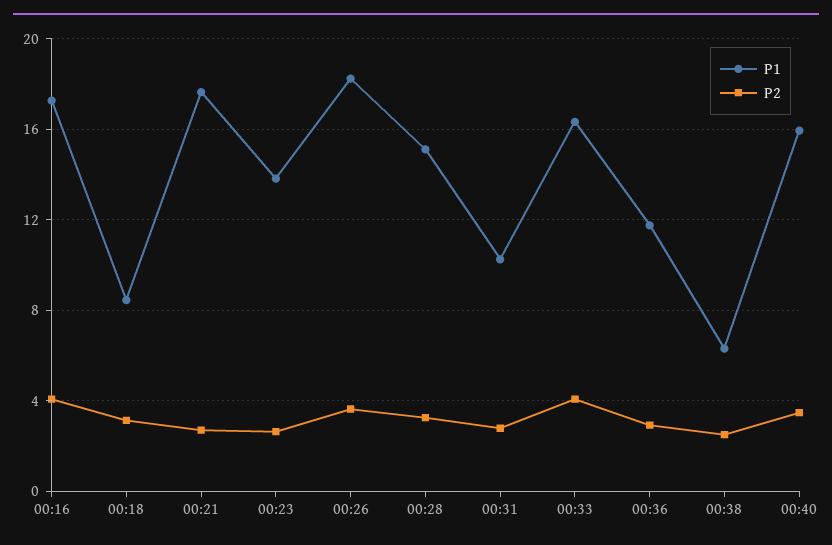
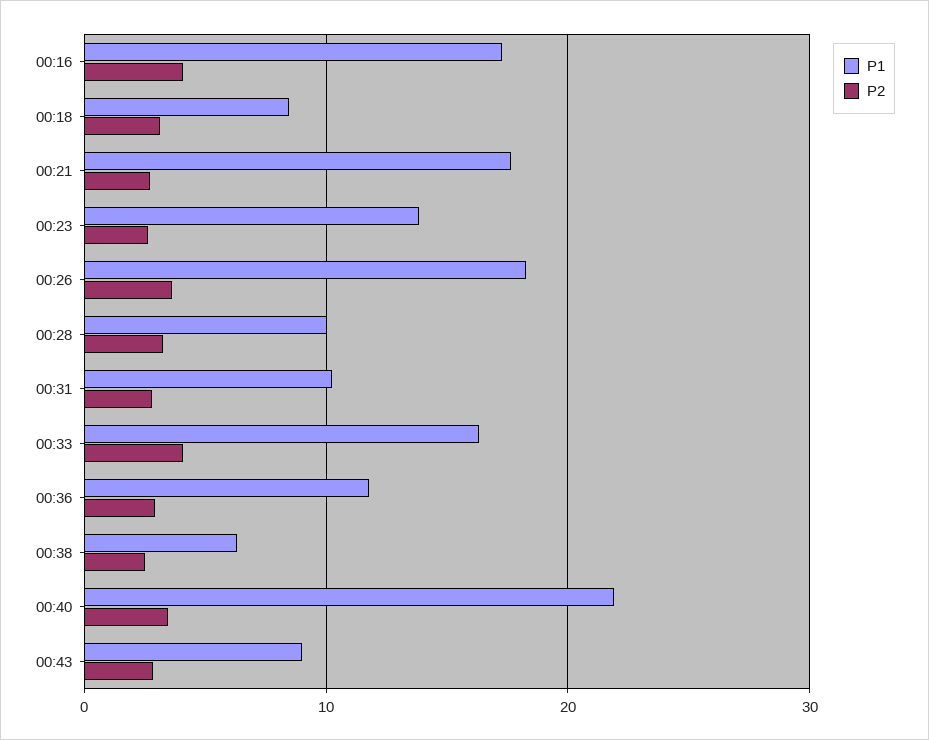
P1, 00:28: 15 -> 10
P1, 00:40: 16 -> 22
P1, 00:43: none -> 9
P2, 00:43: none -> 3

